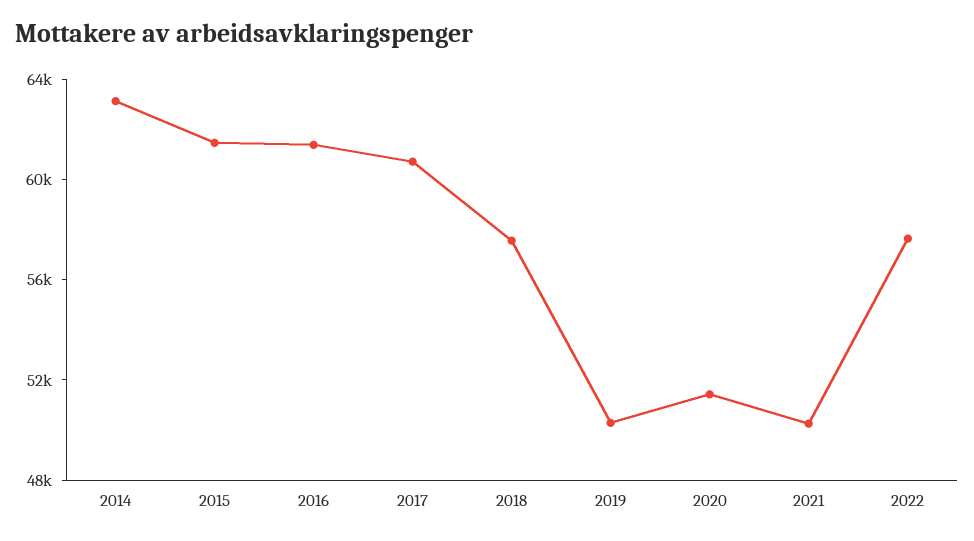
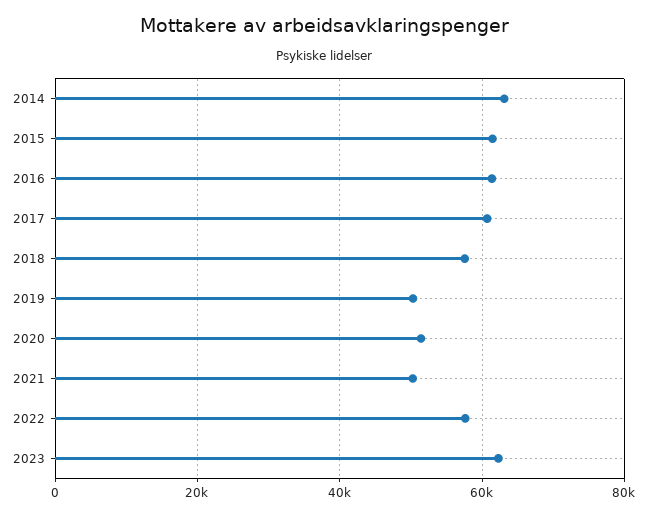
2023: none -> 62000

